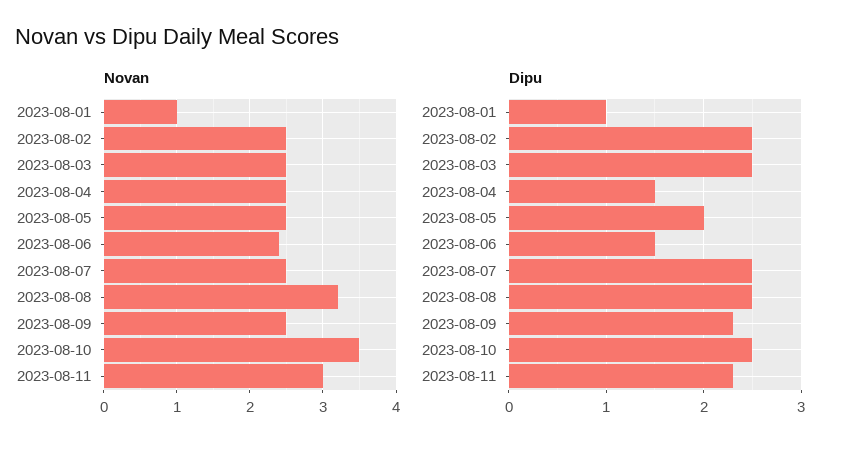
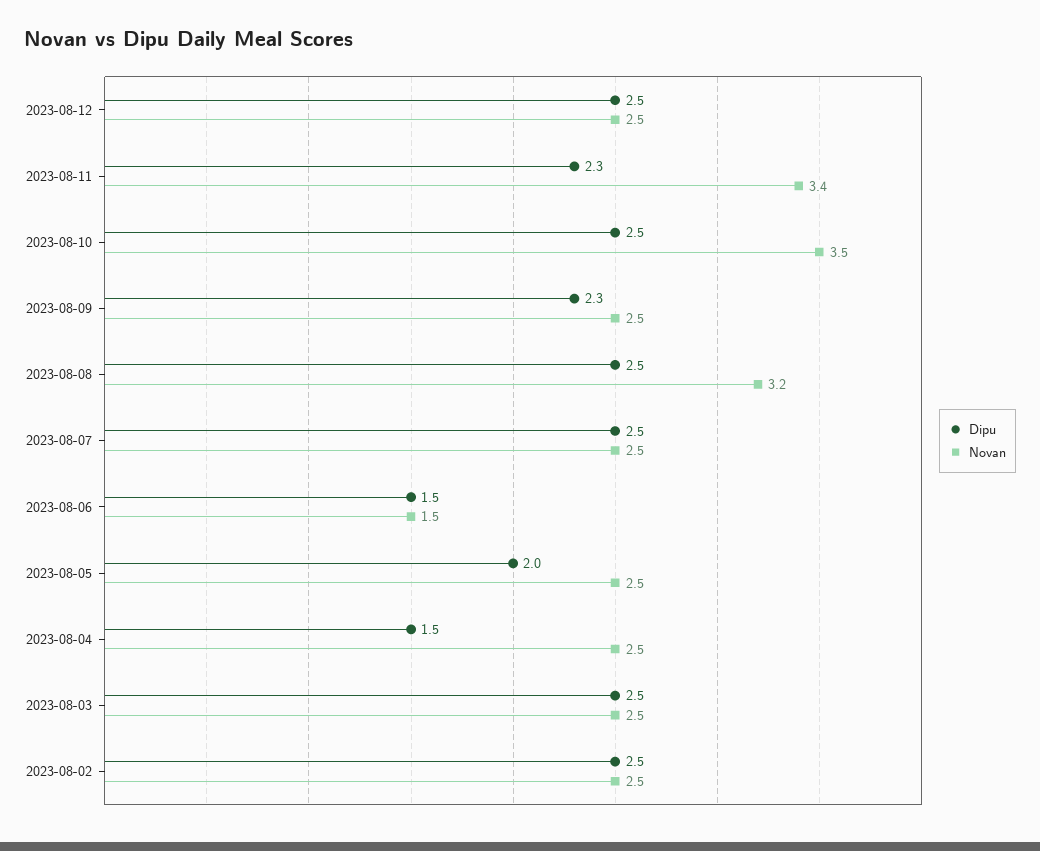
Novan, 2023-08-01: 1 -> none
Novan, 2023-08-06: 2.4 -> 1.5
Novan, 2023-08-11: 3 -> 3.4
Dipu, 2023-08-01: 1 -> none
Dipu, 2023-08-12: none -> 2.5
Novan, 2023-08-12: none -> 2.5

